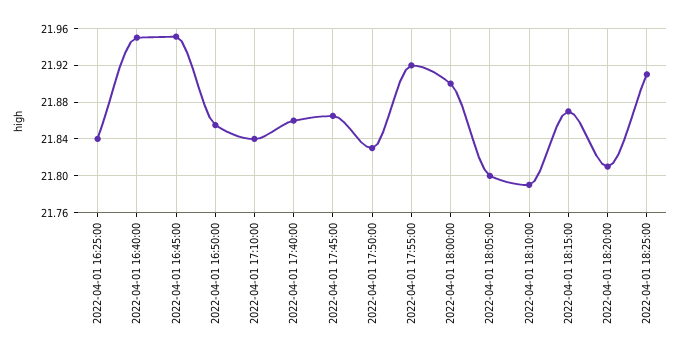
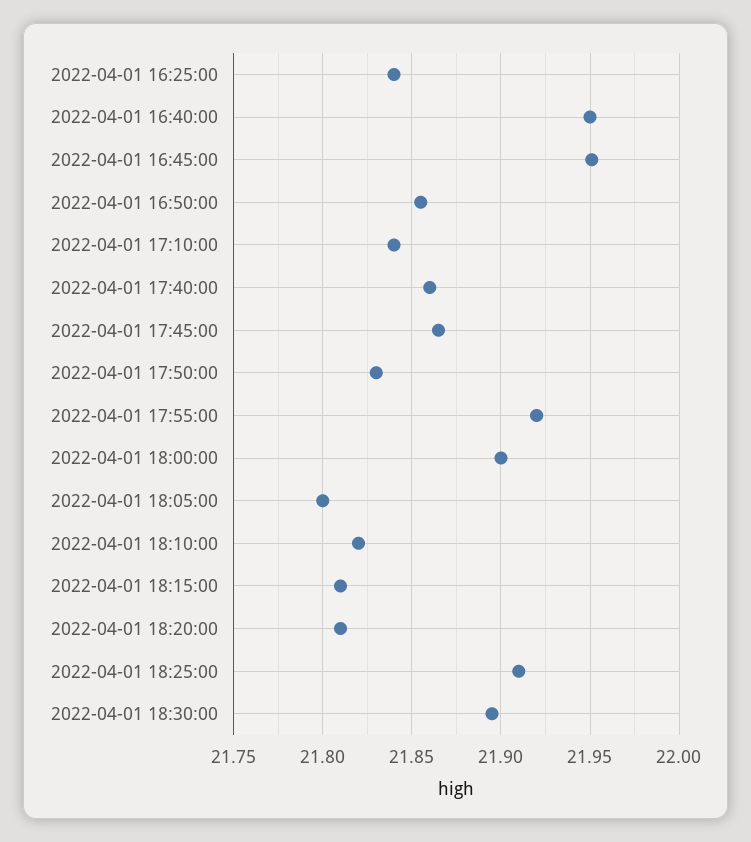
2022-04-01 18:10:00: 21.79 -> 21.82
2022-04-01 18:15:00: 21.87 -> 21.81
2022-04-01 18:30:00: none -> 21.895

